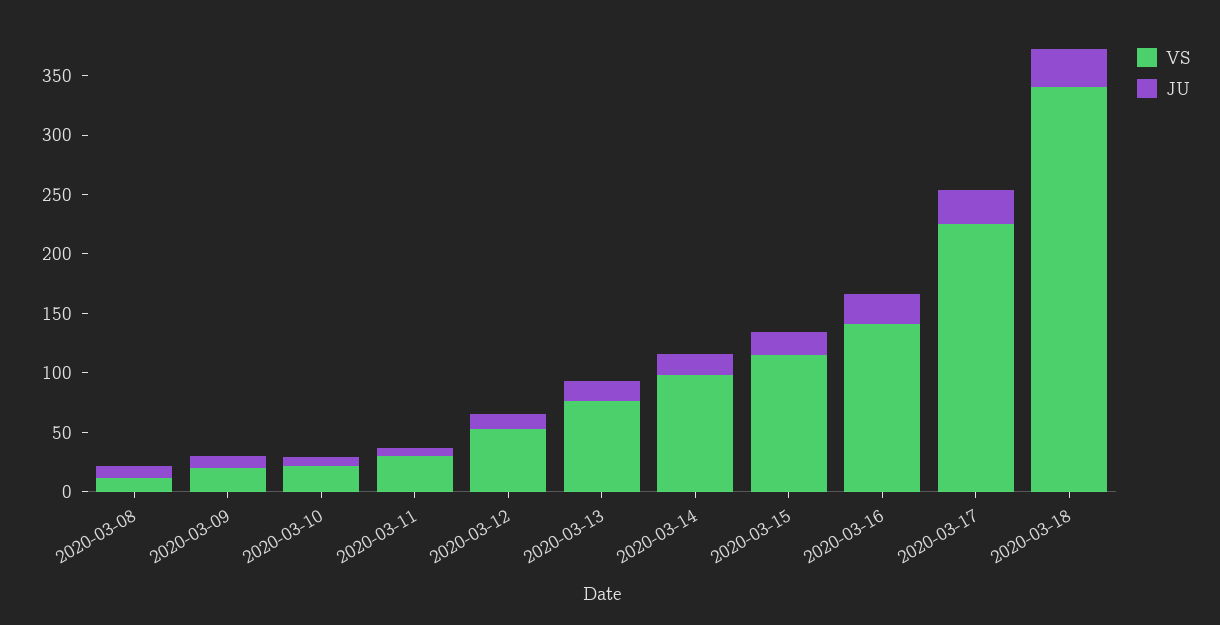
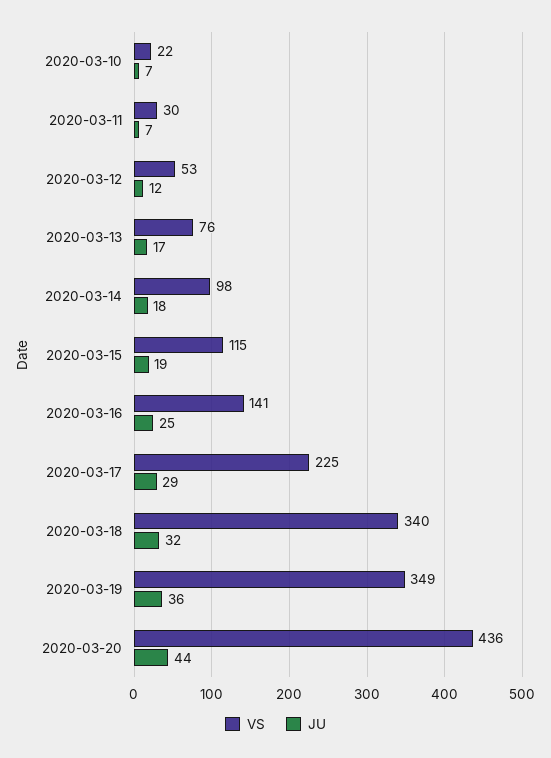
VS, 2020-03-08: 10 -> none
JU, 2020-03-08: 10 -> none
VS, 2020-03-09: 20 -> none
JU, 2020-03-09: 10 -> none
VS, 2020-03-19: none -> 349
JU, 2020-03-19: none -> 36
VS, 2020-03-20: none -> 436
JU, 2020-03-20: none -> 44

